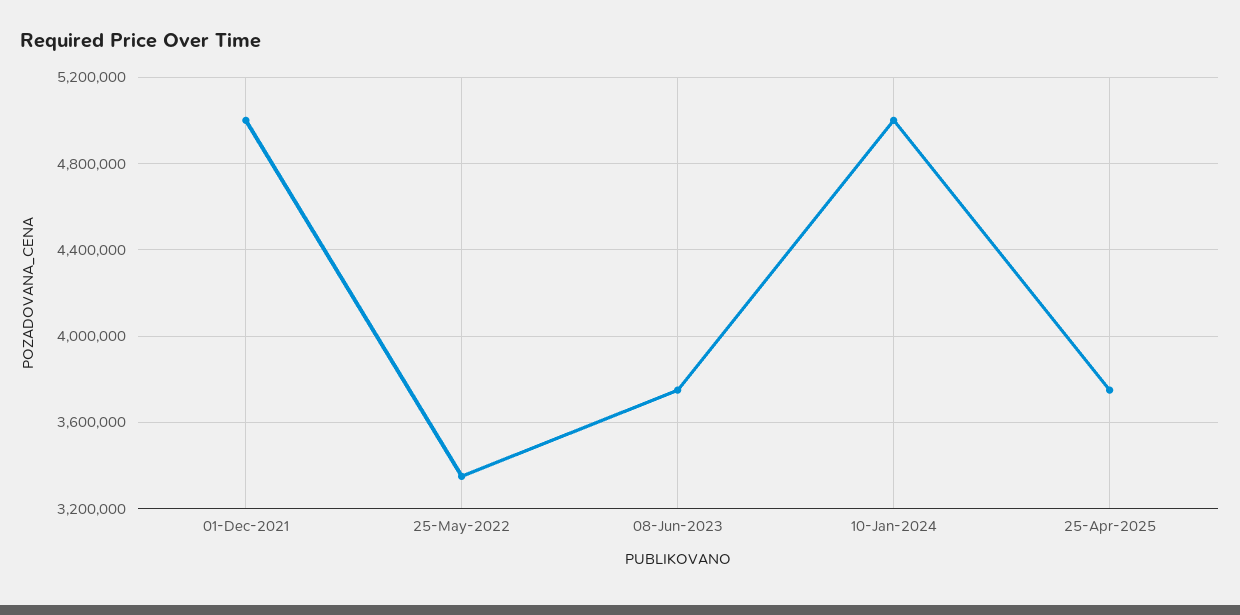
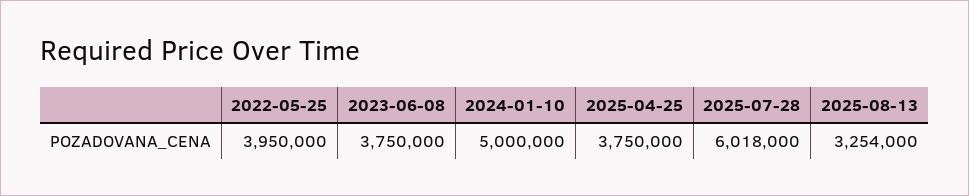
01-Dec-2021: 5000000 -> none
25-May-2022: 3350000 -> 3950000
2025-07-28: none -> 6018000
2025-08-13: none -> 3254000

